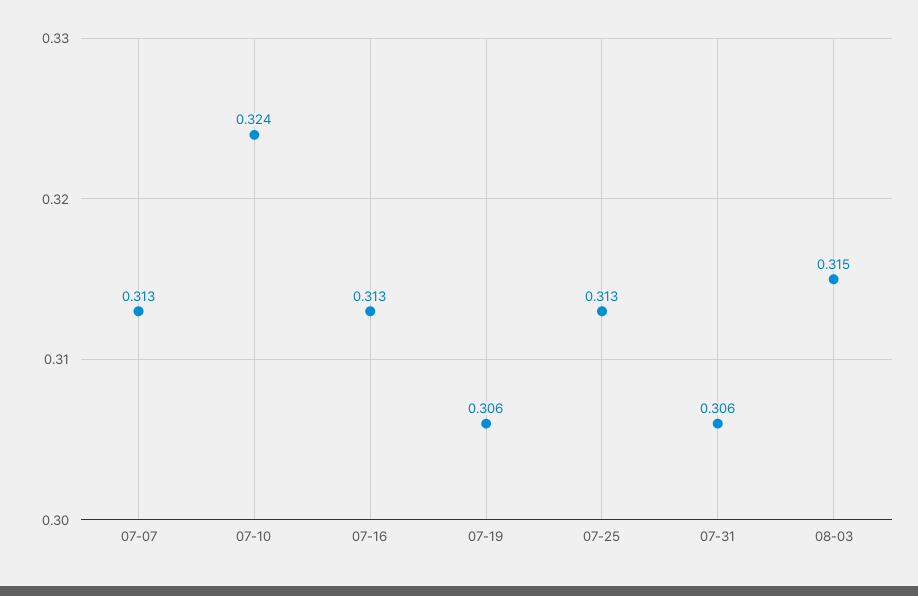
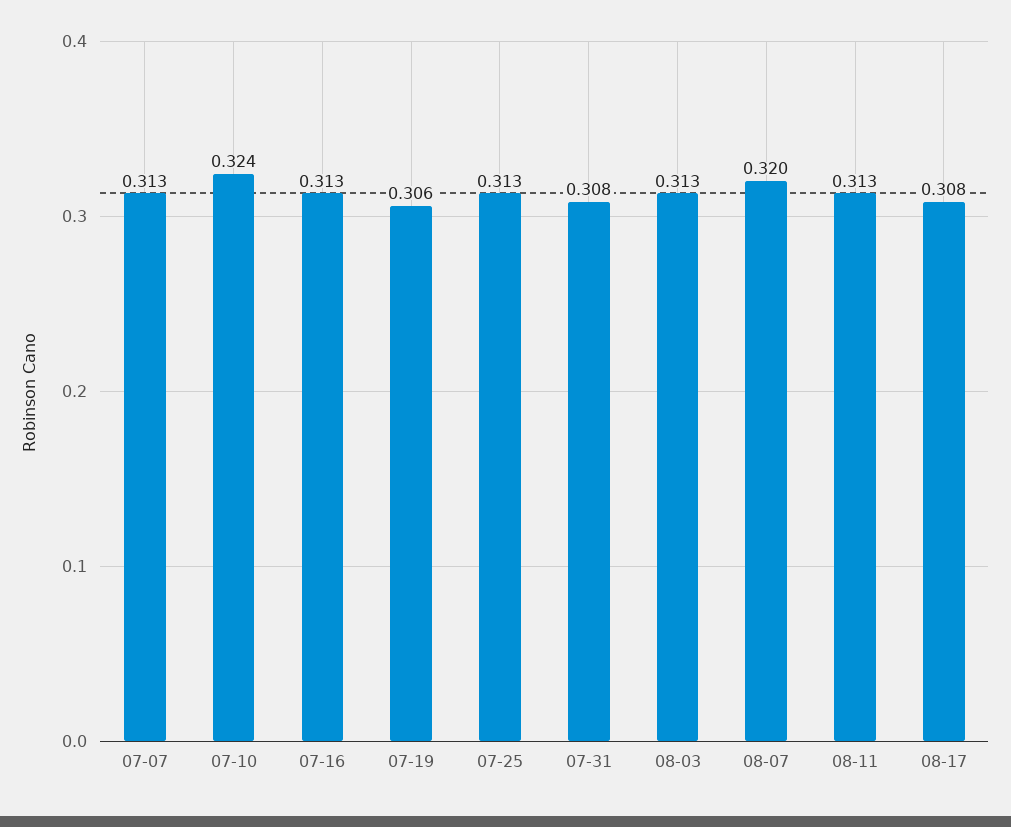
07-31: 0.306 -> 0.308
08-03: 0.315 -> 0.313
08-07: none -> 0.32
08-11: none -> 0.313
08-17: none -> 0.308

